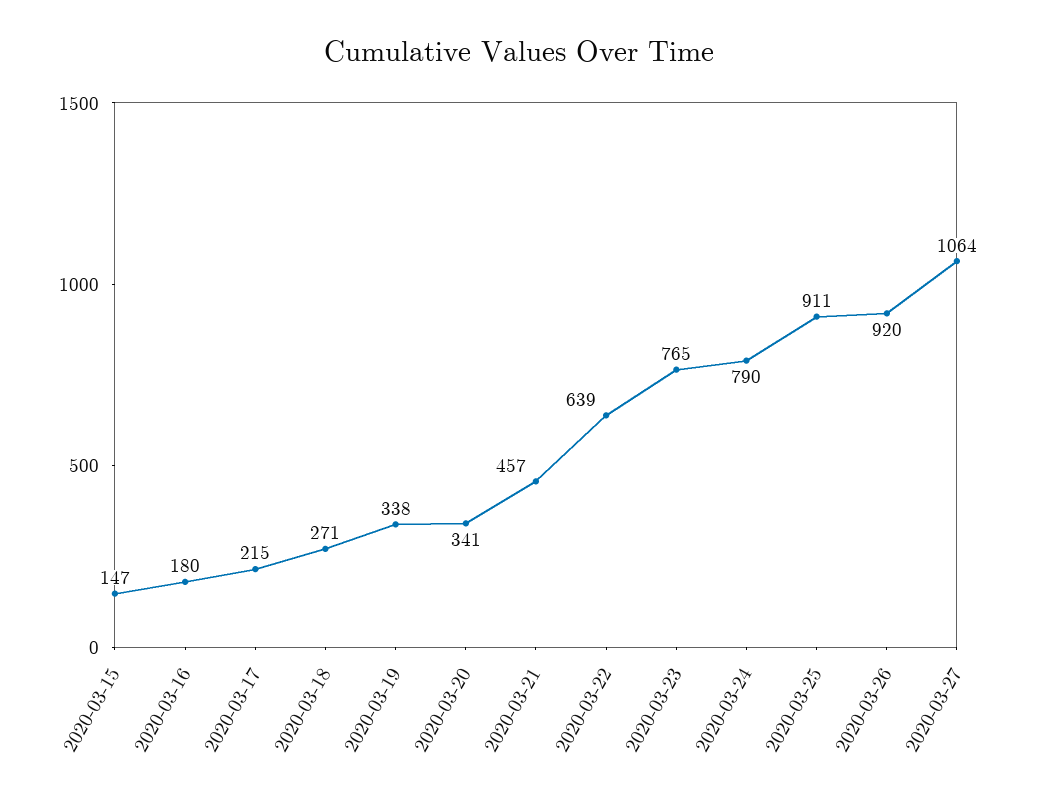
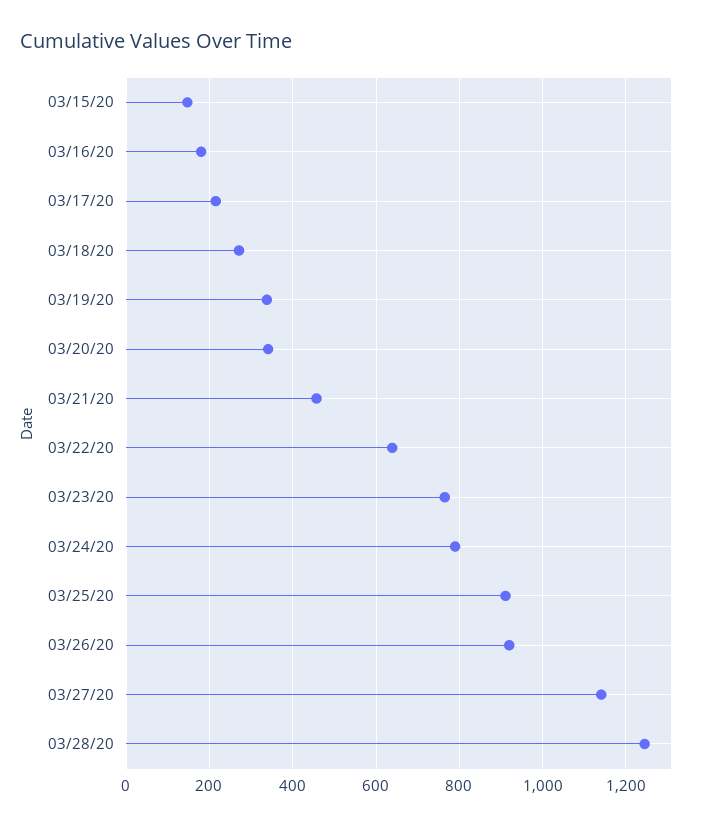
2020-03-27: 1064 -> 1140
03/28/20: none -> 1240

